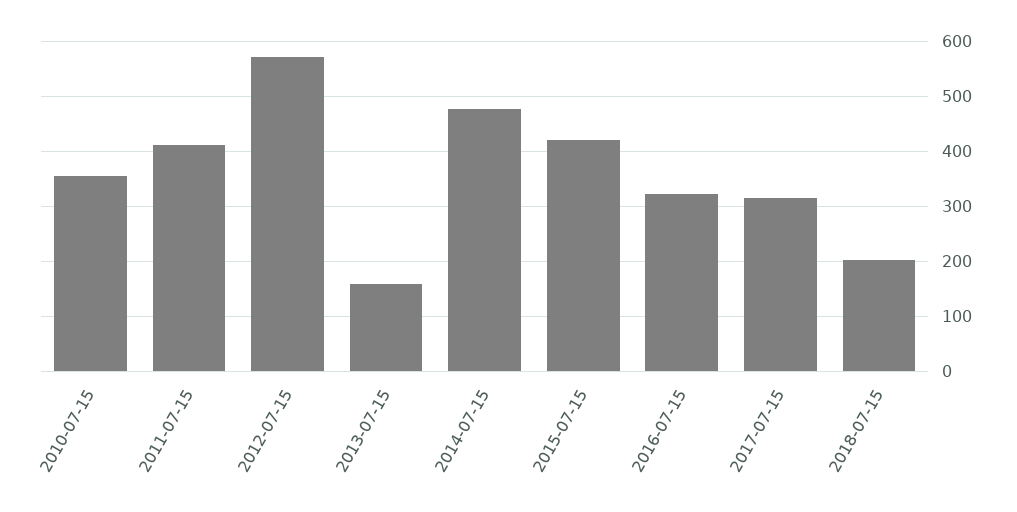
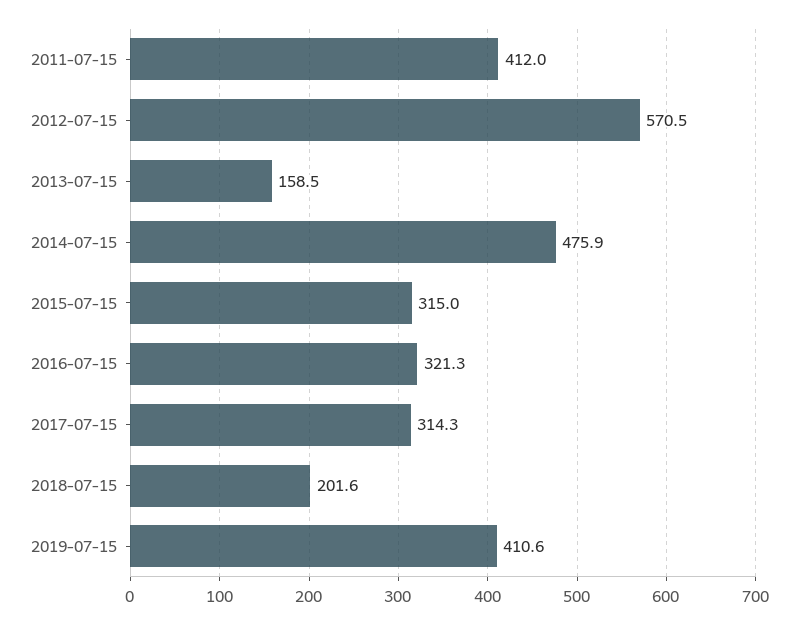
2010-07-15: 360 -> none
2015-07-15: 420 -> 315
2019-07-15: none -> 410.6

